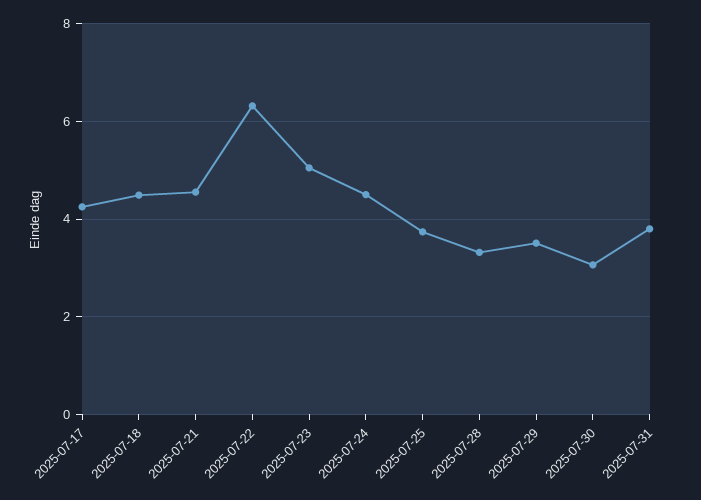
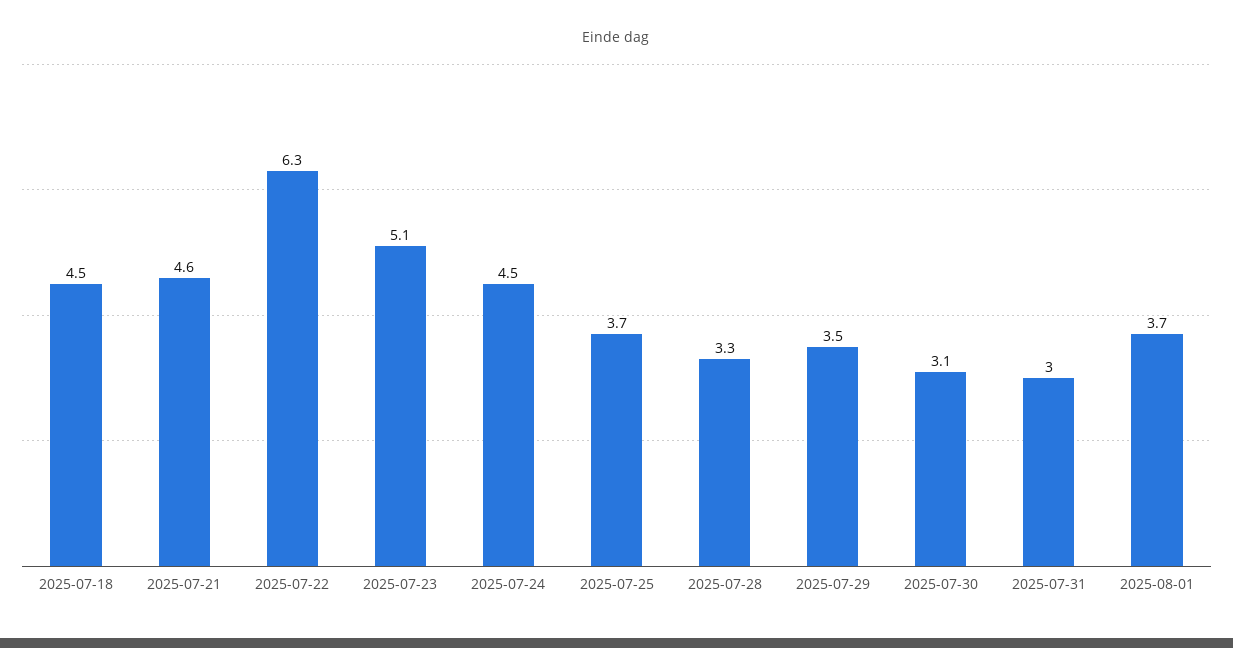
2025-07-17: 4.2 -> none
2025-07-31: 3.8 -> 3
2025-08-01: none -> 3.7

